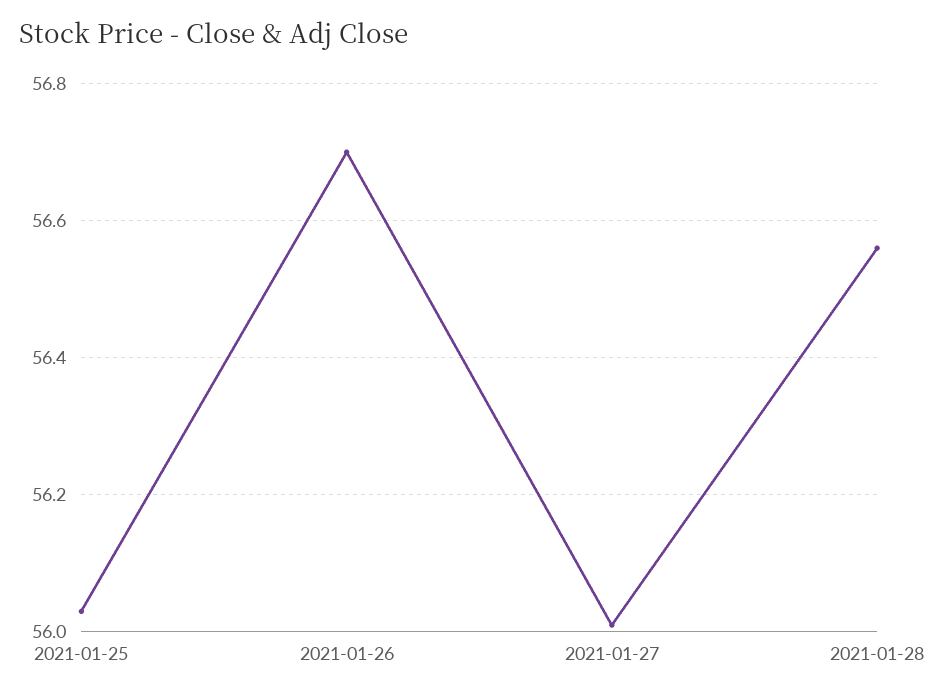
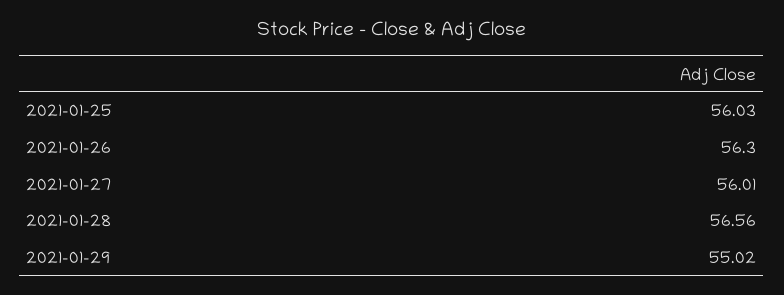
2021-01-26: 56.7 -> 56.3
2021-01-29: none -> 55.02

